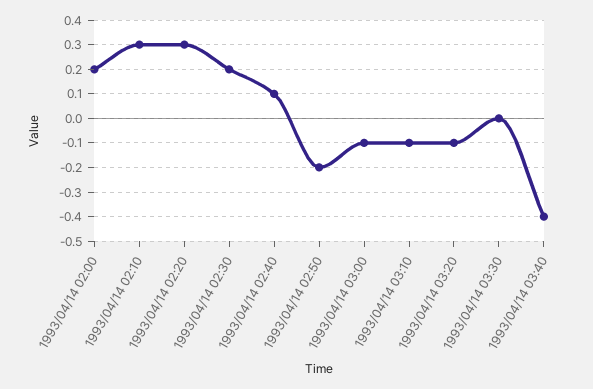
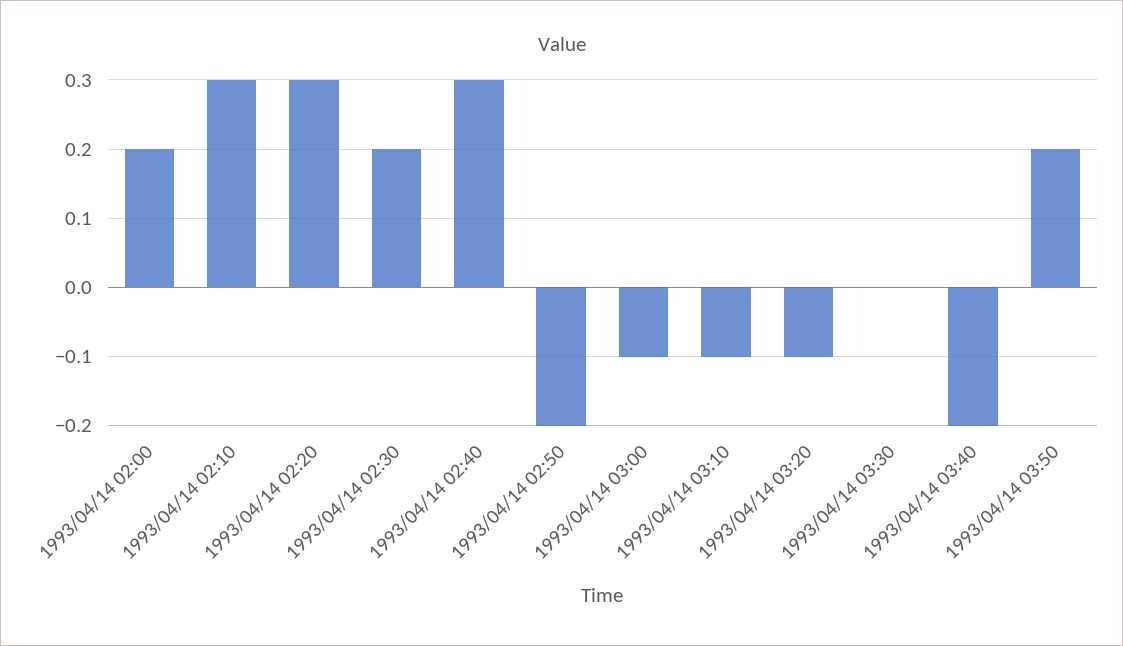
1993/04/14 02:40: 0.1 -> 0.3
1993/04/14 03:40: -0.4 -> -0.2
1993/04/14 03:50: none -> 0.2

